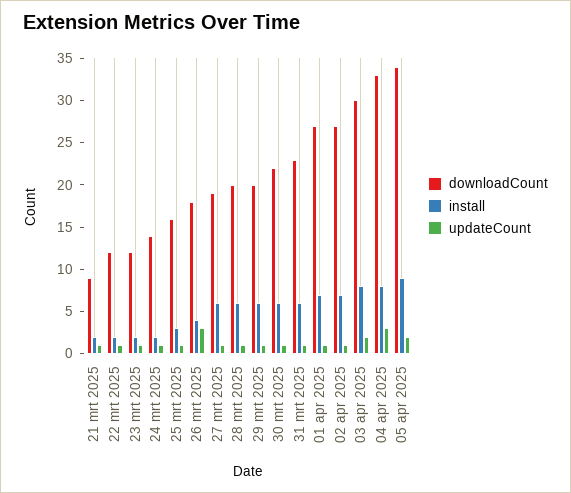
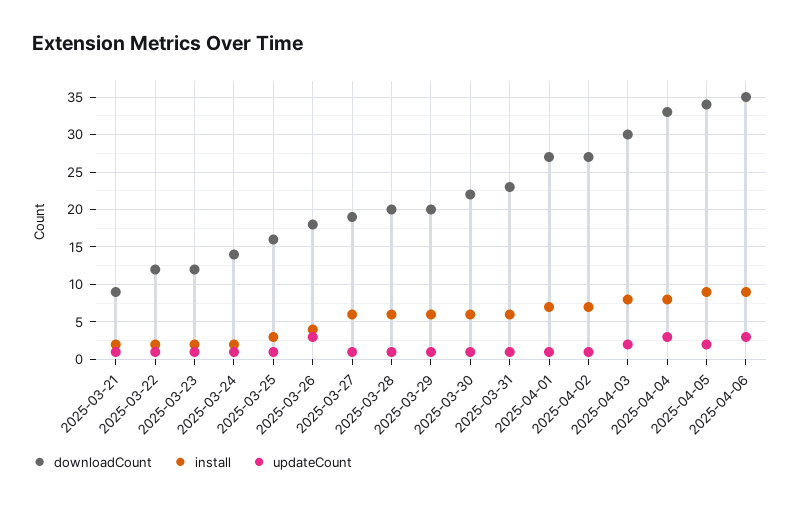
downloadCount, 2025-04-06: none -> 35
install, 2025-04-06: none -> 9
updateCount, 2025-04-06: none -> 3

